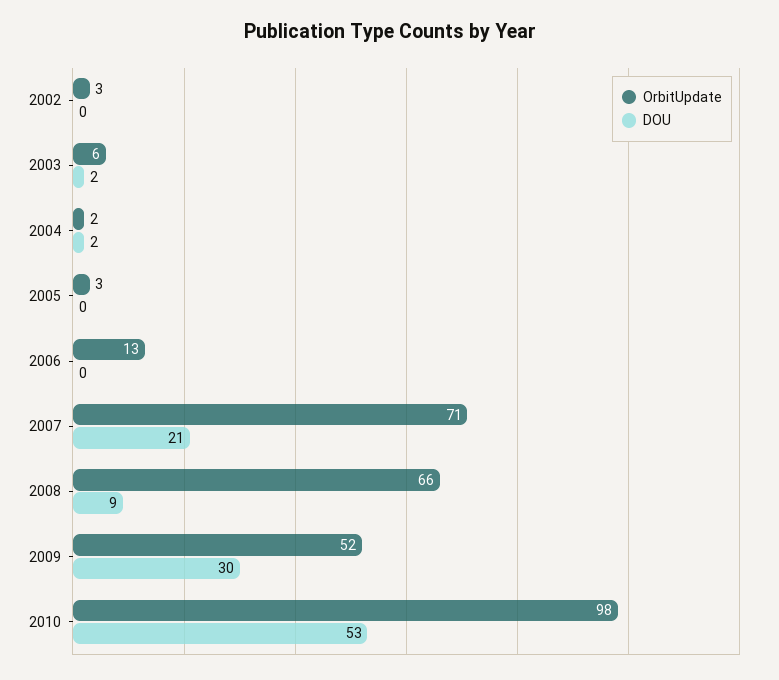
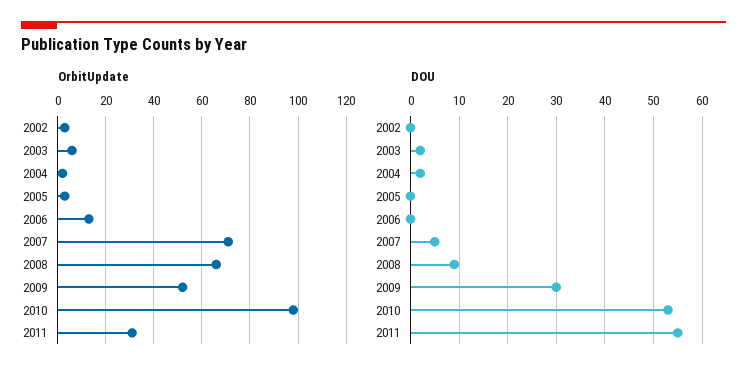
DOU, 2007: 21 -> 5
OrbitUpdate, 2011: none -> 30
DOU, 2011: none -> 55

